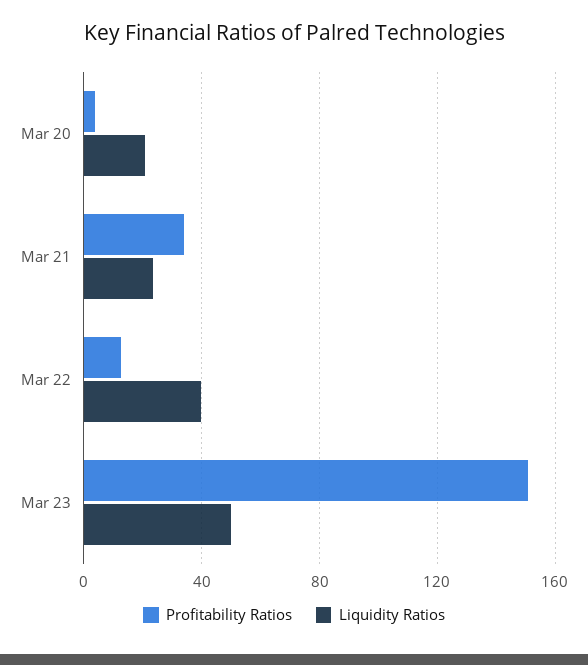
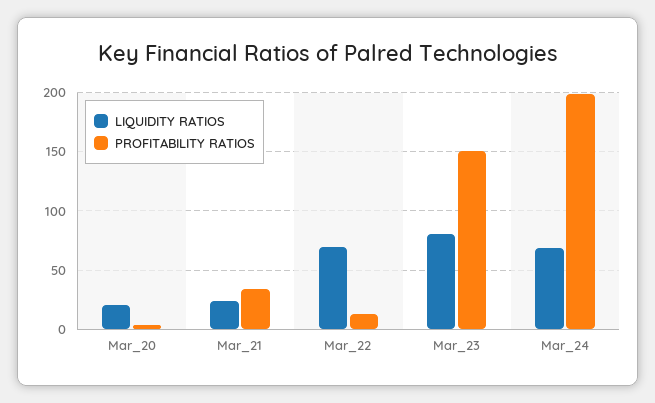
Liquidity Ratios, Mar 22: 40 -> 70
Liquidity Ratios, Mar 23: 50 -> 80
Liquidity Ratios, Mar_24: none -> 70
Profitability Ratios, Mar_24: none -> 200

